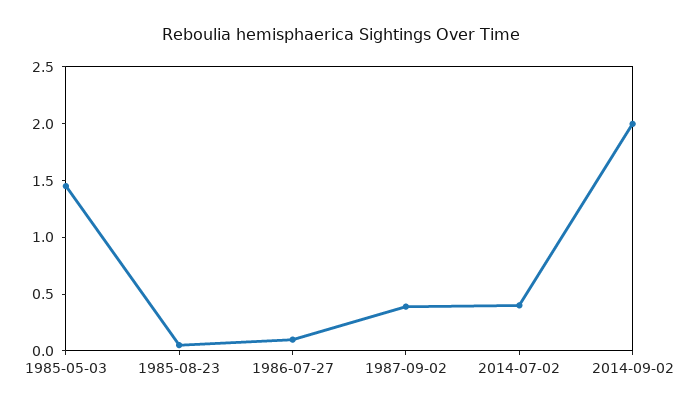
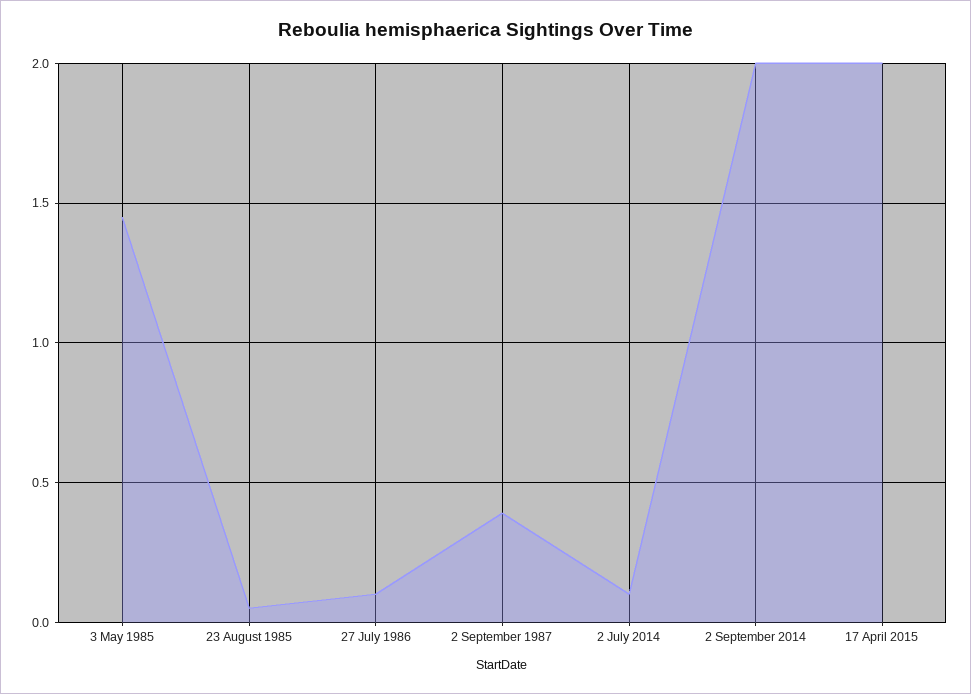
2014-07-02: 0.4 -> 0.1
17 April 2015: none -> 2

